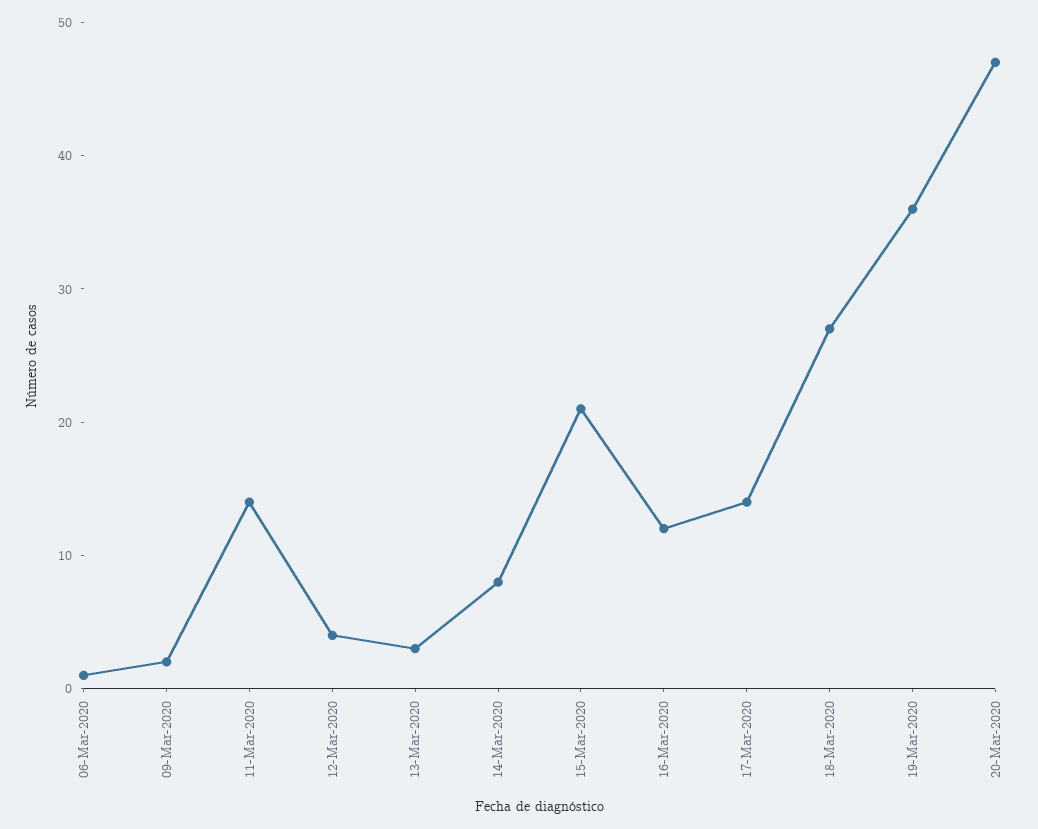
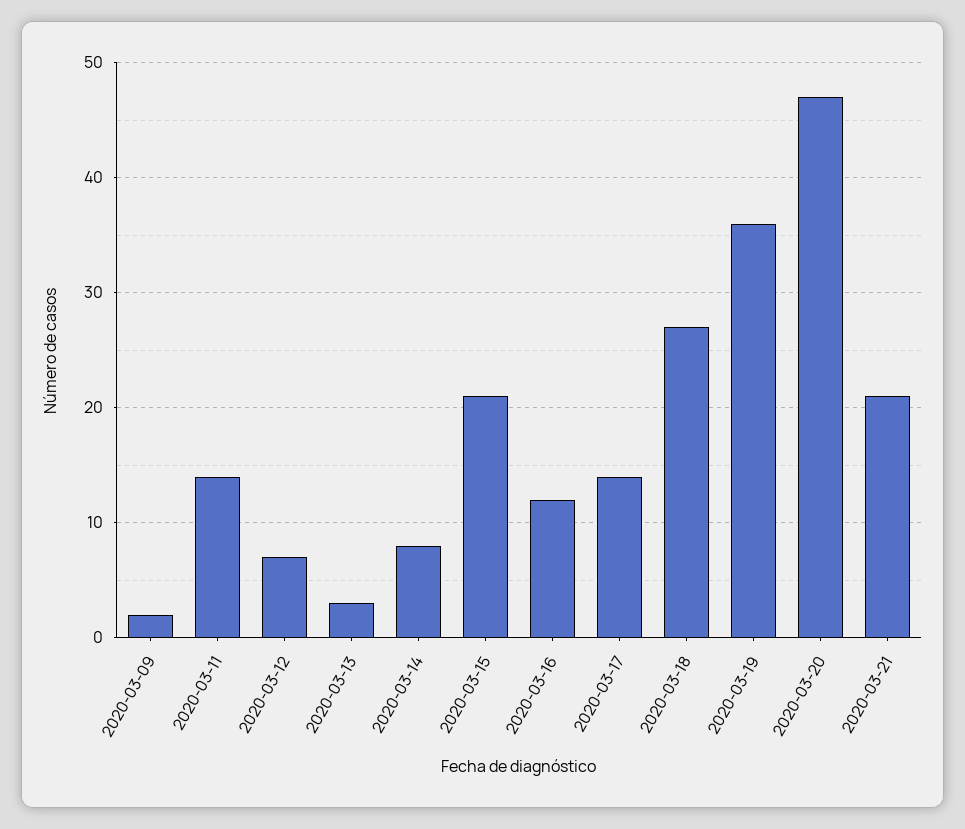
06-Mar-2020: 1 -> none
12-Mar-2020: 4 -> 7
2020-03-21: none -> 21

